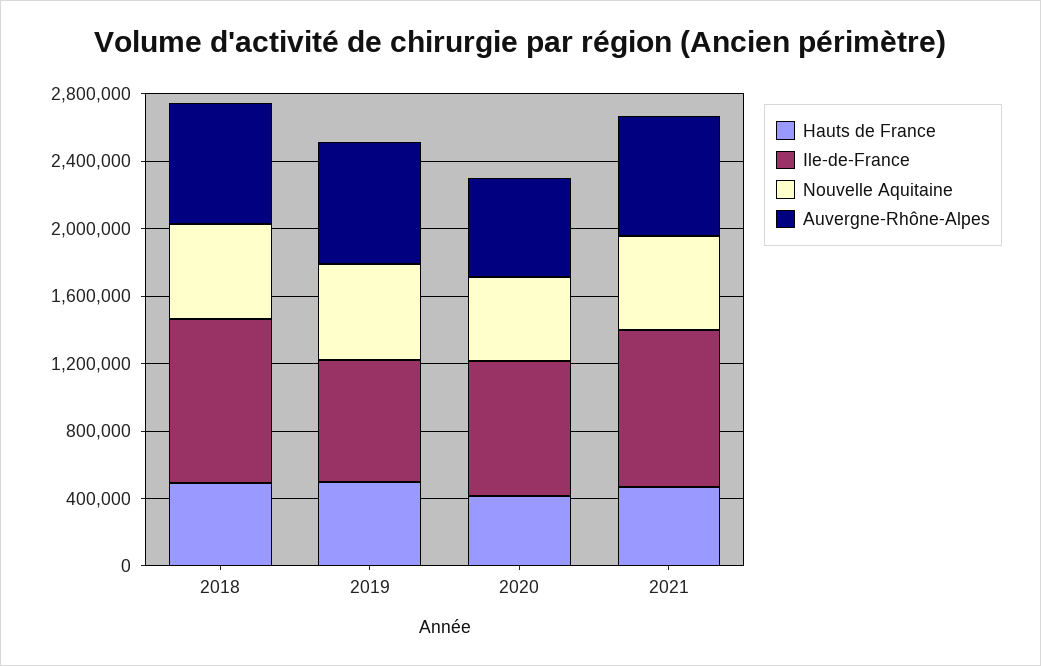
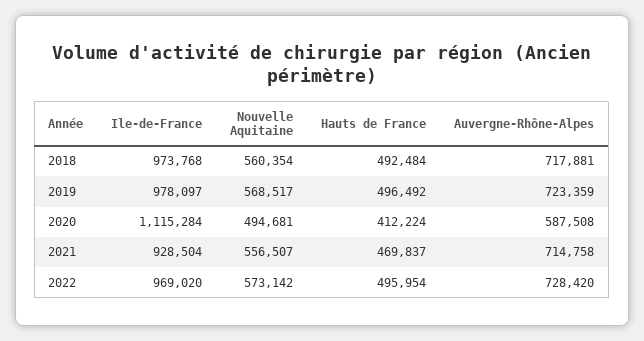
Ile-de-France, 2019: 700000 -> 978097
Ile-de-France, 2020: 800000 -> 1115284
Ile-de-France, 2022: none -> 969020
Nouvelle Aquitaine, 2022: none -> 573142
Hauts de France, 2022: none -> 495954
Auvergne-Rhône-Alpes, 2022: none -> 728420

